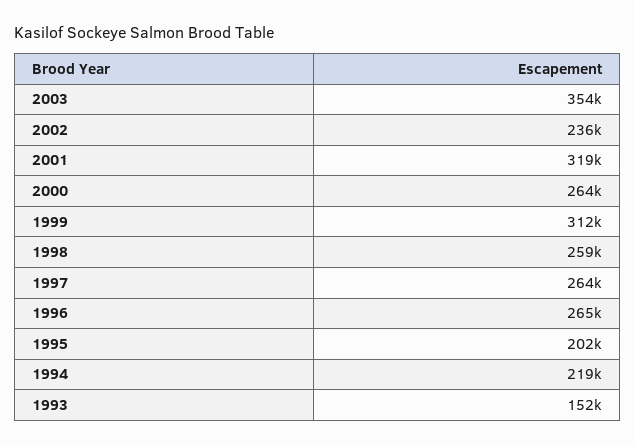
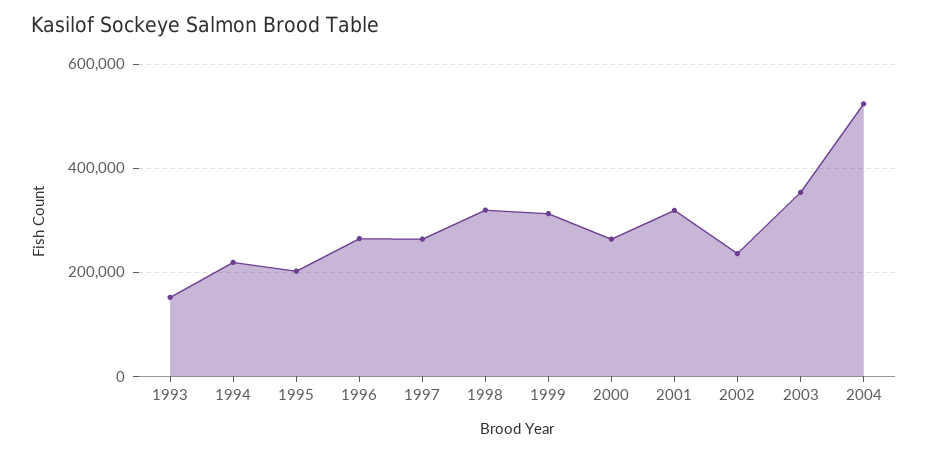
1998: 259000 -> 320000
2004: none -> 520000

